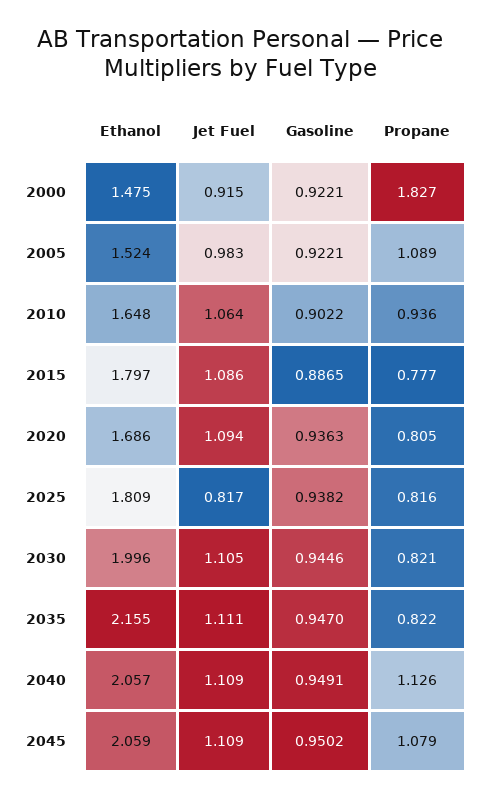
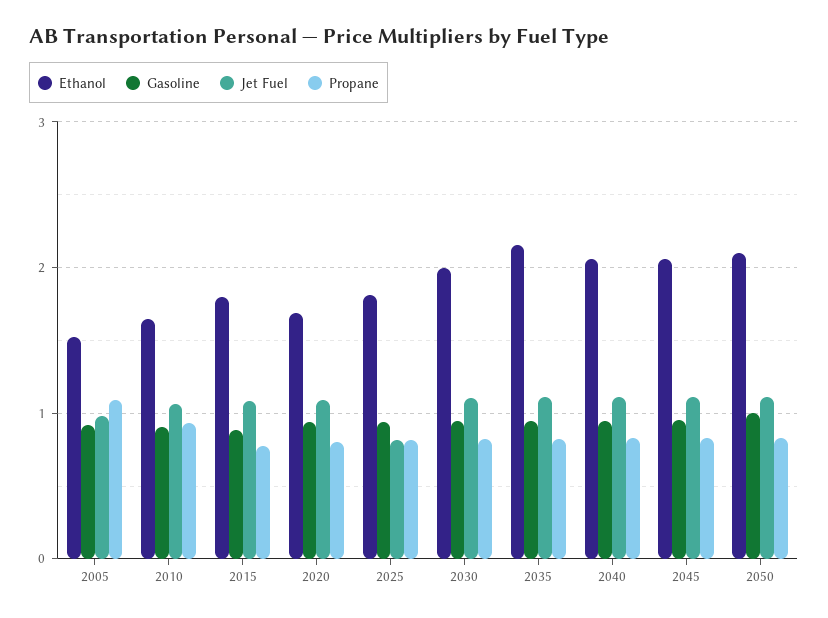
Ethanol, 2000: 1.475 -> none
Jet Fuel, 2000: 0.915 -> none
Gasoline, 2000: 0.9221 -> none
Propane, 2000: 1.827 -> none
Propane, 2040: 1.126 -> 0.8
Propane, 2045: 1.079 -> 0.8
Ethanol, 2050: none -> 2.1
Gasoline, 2050: none -> 1
Jet Fuel, 2050: none -> 1.1
Propane, 2050: none -> 0.8

